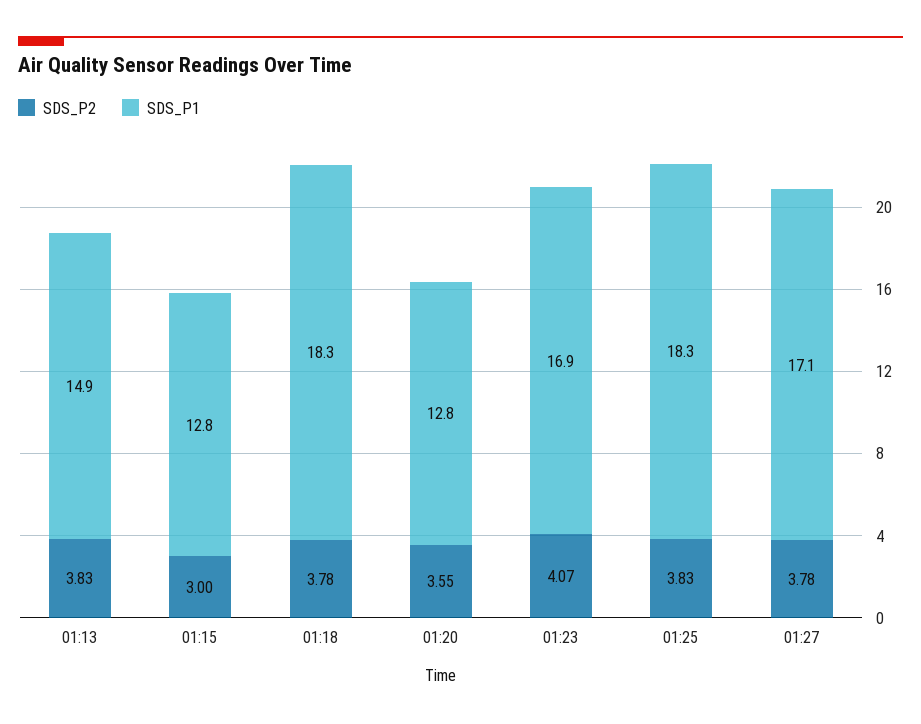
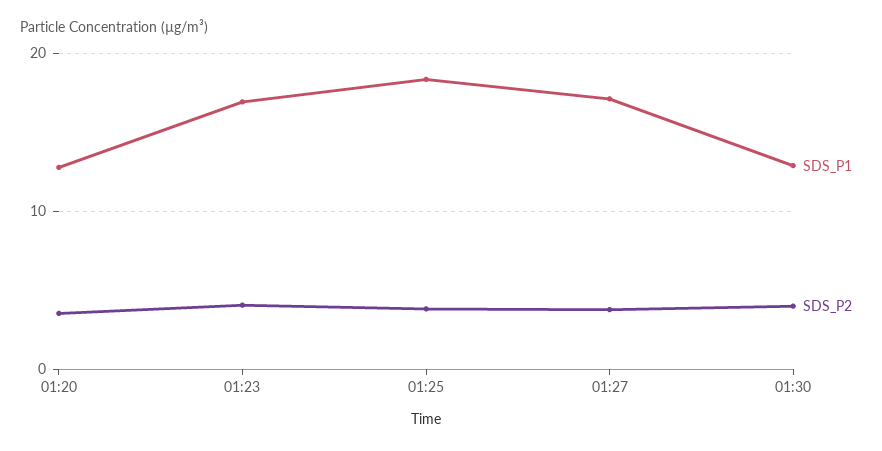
SDS_P2, 01:13: 3.83 -> none
SDS_P1, 01:13: 14.9 -> none
SDS_P2, 01:15: 3 -> none
SDS_P1, 01:15: 12.8 -> none
SDS_P2, 01:18: 3.78 -> none
SDS_P1, 01:18: 18.3 -> none
SDS_P1, 01:30: none -> 13
SDS_P2, 01:30: none -> 4

